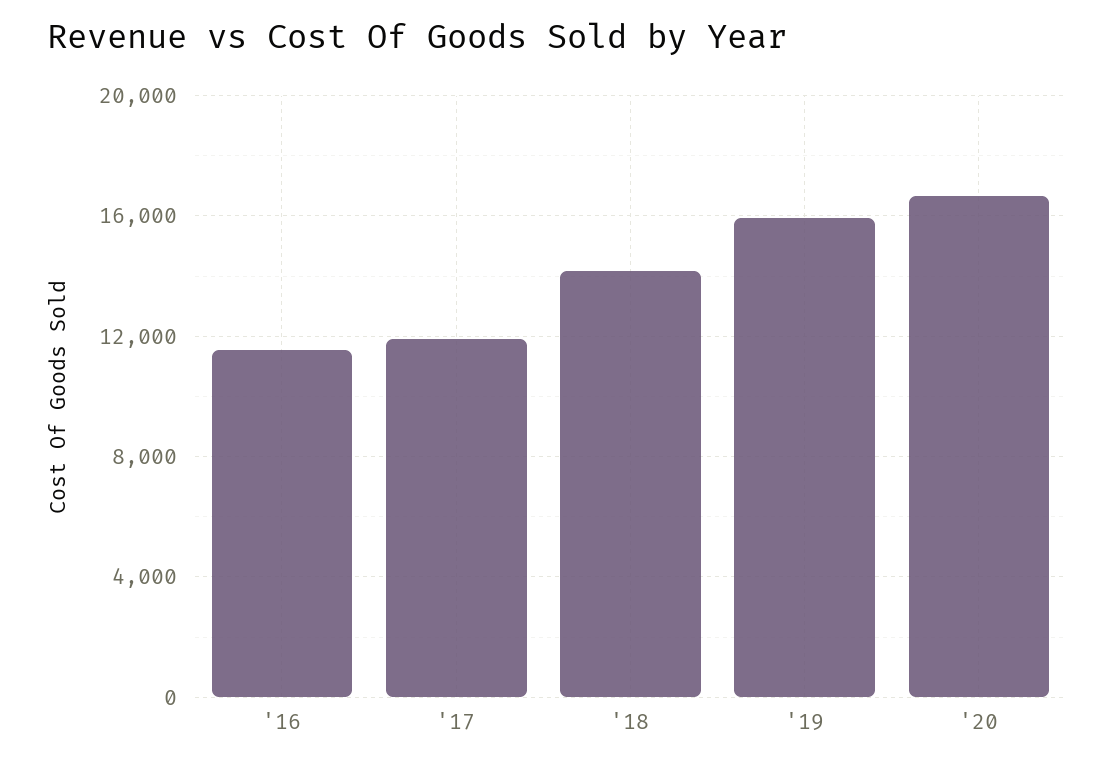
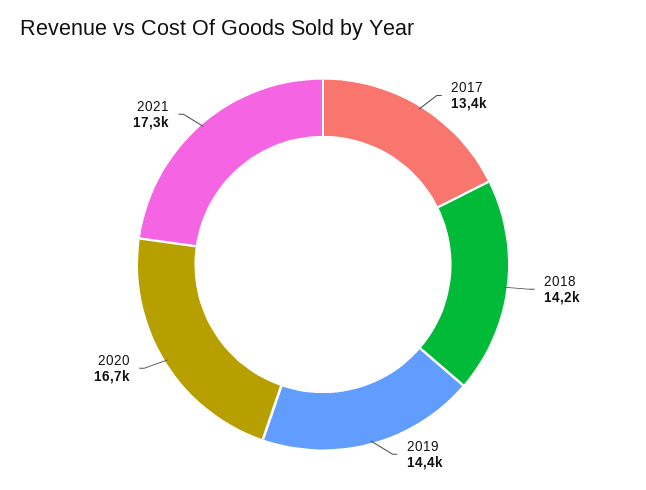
'16: 11500 -> none
'17: 12000 -> 13400
'19: 16000 -> 14400
2021: none -> 17300

